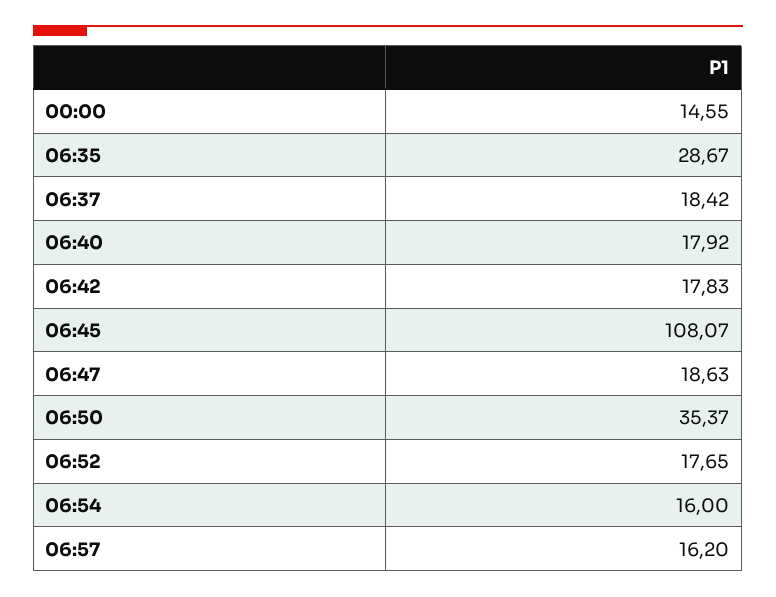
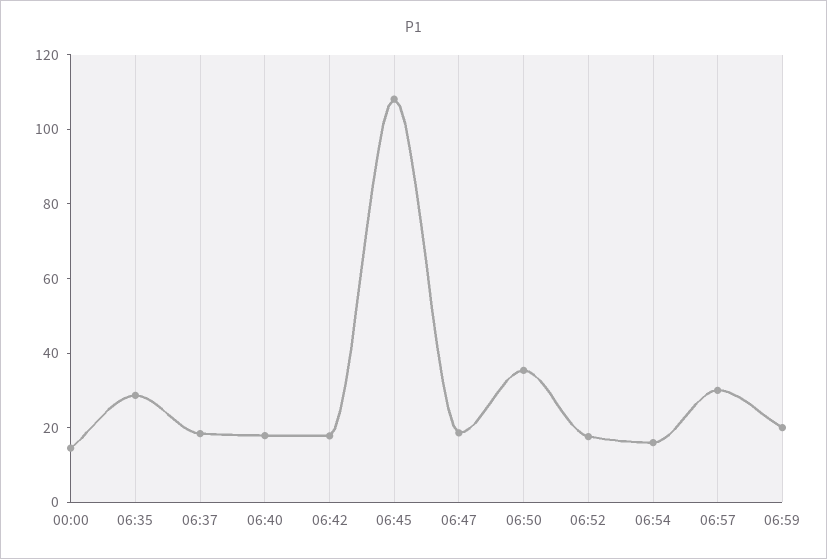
06:57: 16.2 -> 30
06:59: none -> 20

